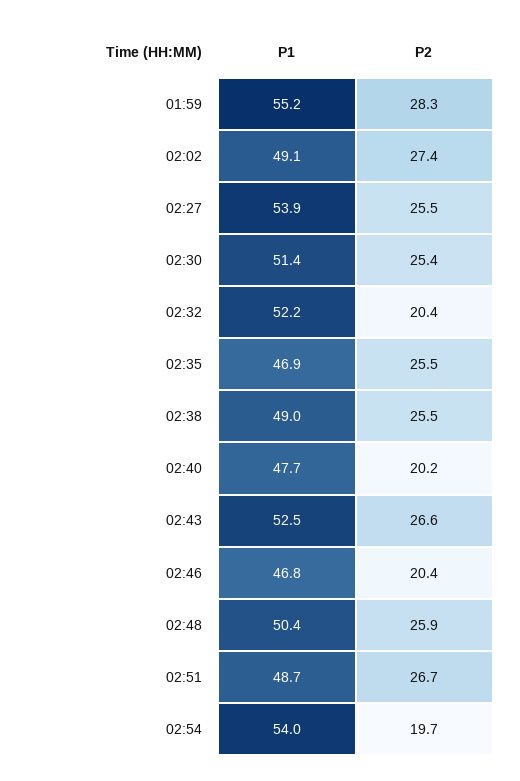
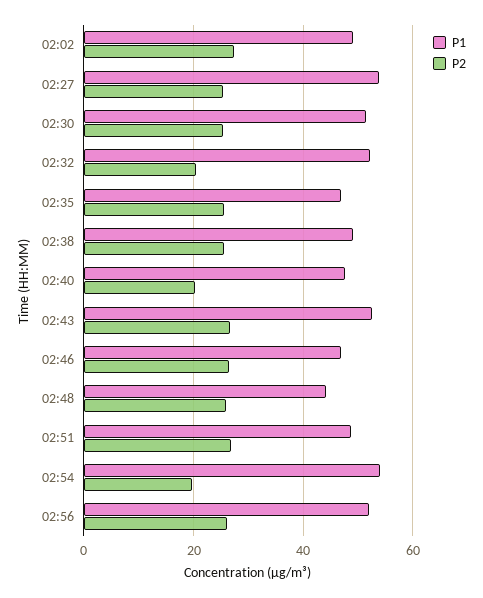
P1, 01:59: 55.2 -> none
P2, 01:59: 28.3 -> none
P2, 02:46: 20.4 -> 26
P1, 02:48: 50.4 -> 44
P1, 02:56: none -> 52
P2, 02:56: none -> 26

